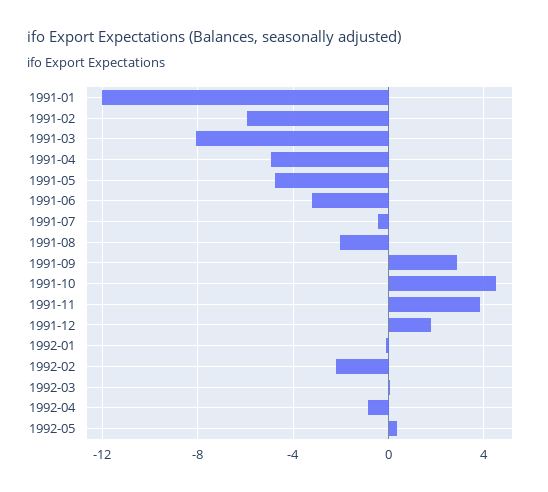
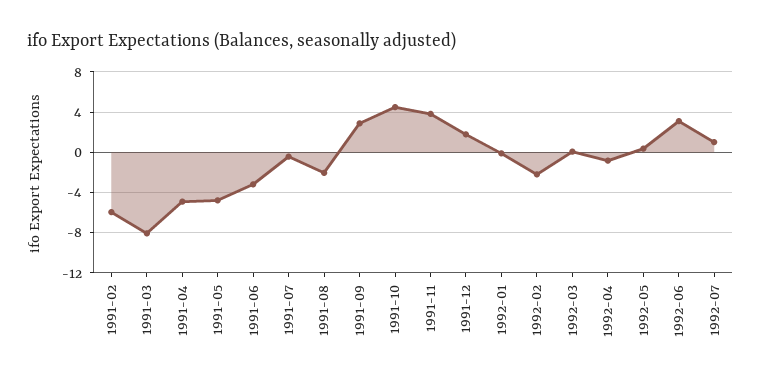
1991-01: -12 -> none
1992-06: none -> 3
1992-07: none -> 1

